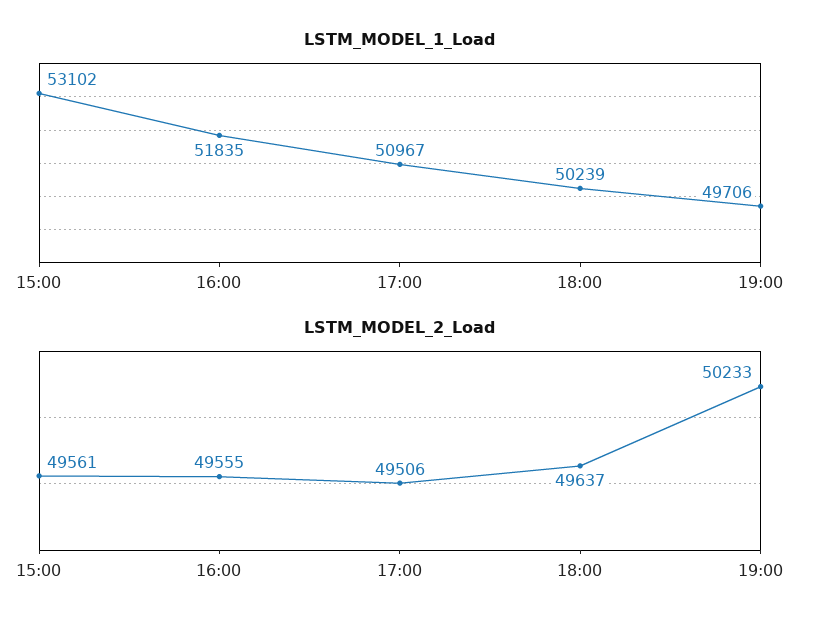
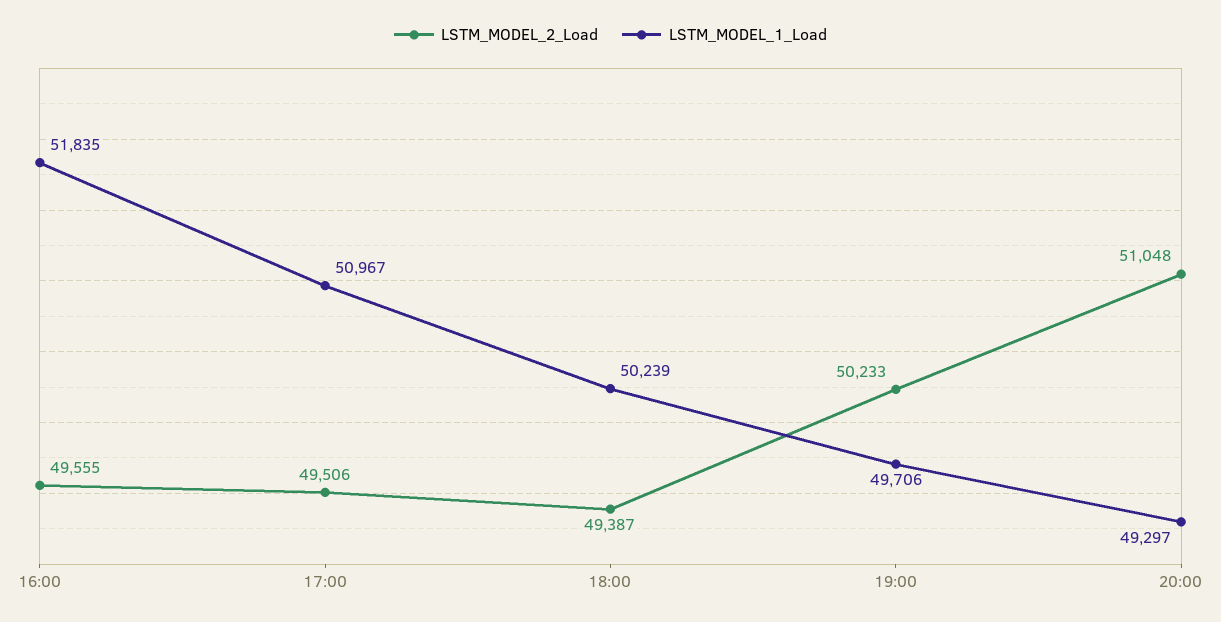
LSTM_MODEL_1_Load, 15:00: 53102 -> none
LSTM_MODEL_2_Load, 15:00: 49561 -> none
LSTM_MODEL_2_Load, 18:00: 49637 -> 49387
LSTM_MODEL_2_Load, 20:00: none -> 51048
LSTM_MODEL_1_Load, 20:00: none -> 49297

